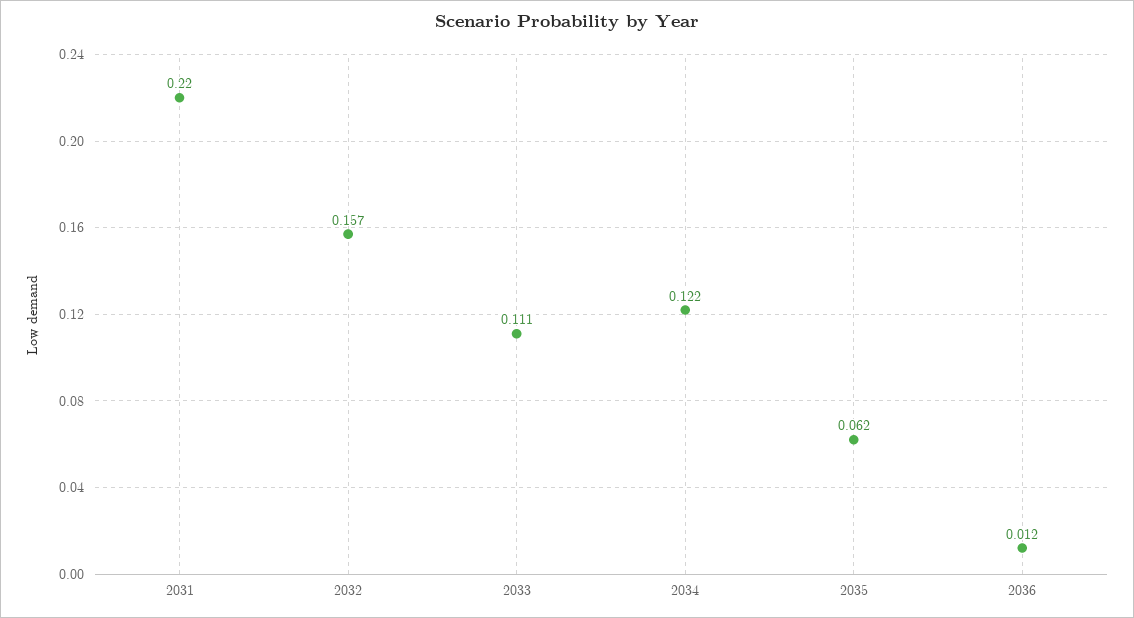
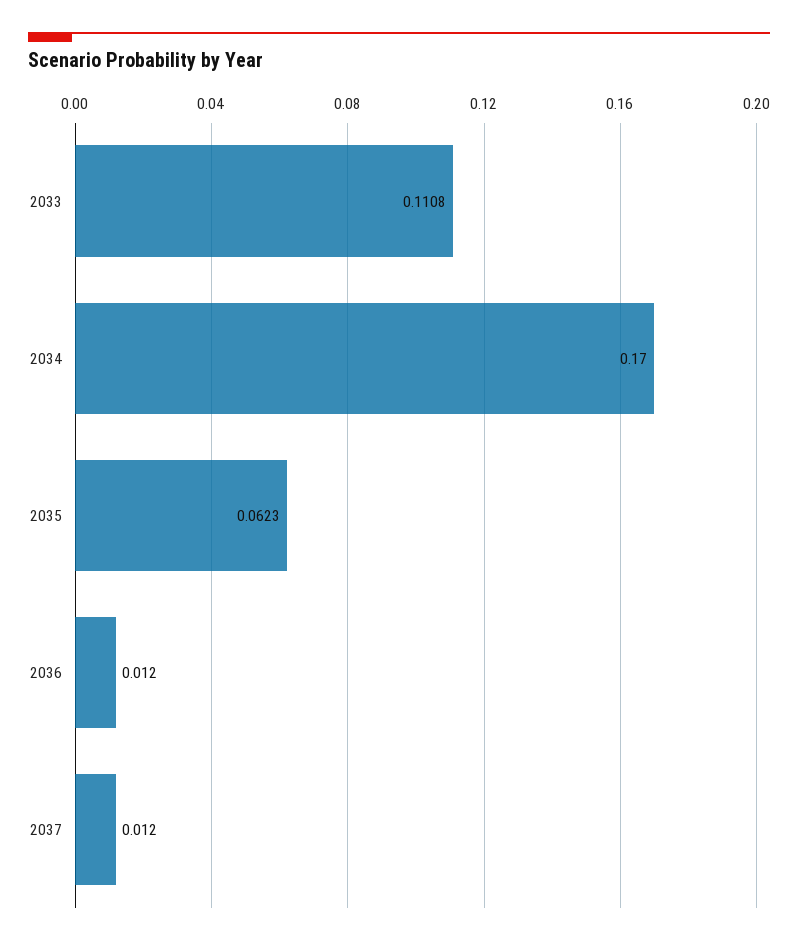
2031: 0.22 -> none
2032: 0.157 -> none
2034: 0.122 -> 0.17
2037: none -> 0.012

